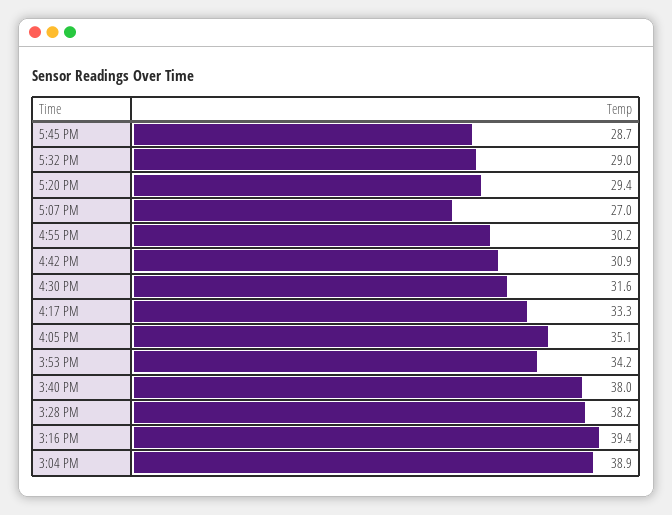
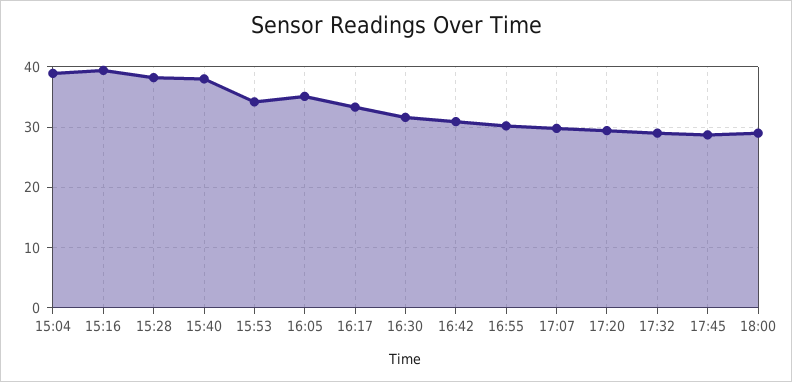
5:07 PM: 27 -> 30
18:00: none -> 29

